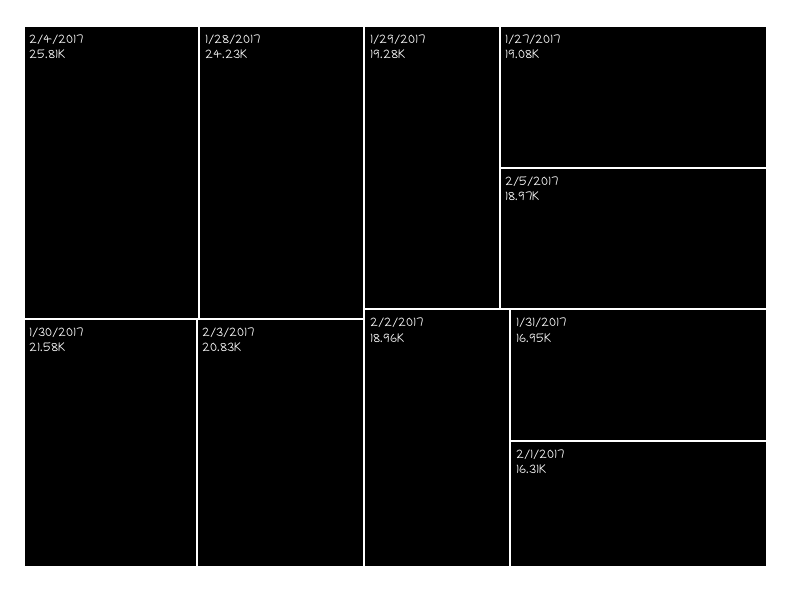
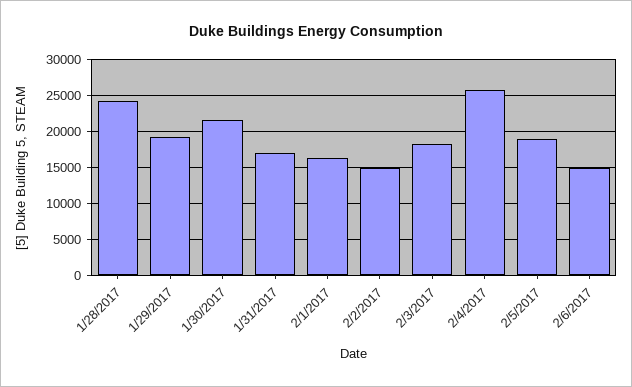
2/3/2017: 20830 -> 18000
1/27/2017: 19080 -> none
2/2/2017: 18960 -> 15000
2/6/2017: none -> 15000

